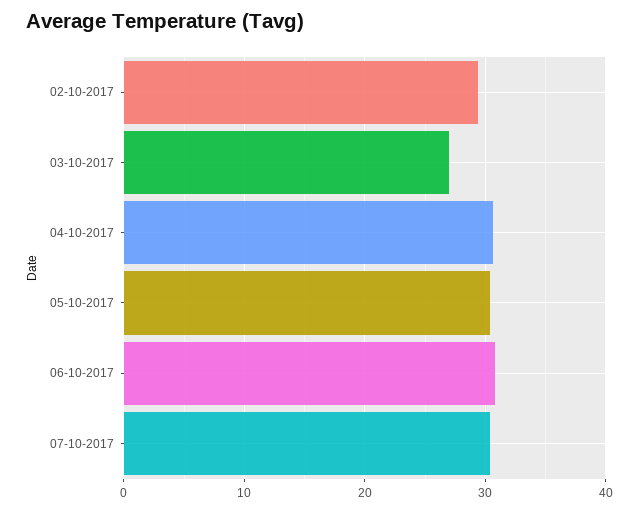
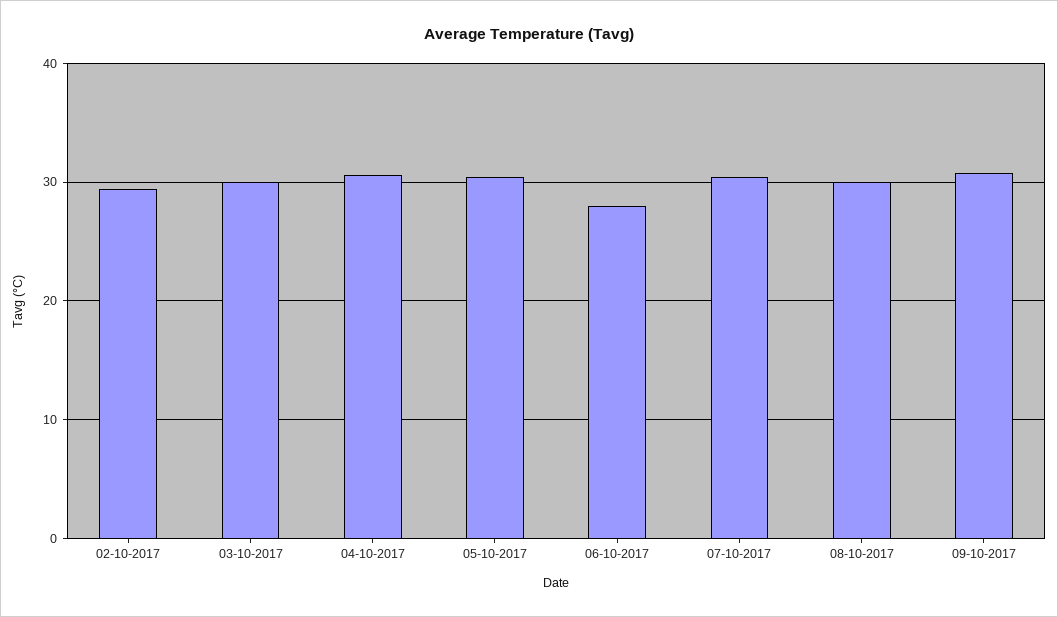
03-10-2017: 27 -> 30
06-10-2017: 31 -> 28
08-10-2017: none -> 30
09-10-2017: none -> 31

